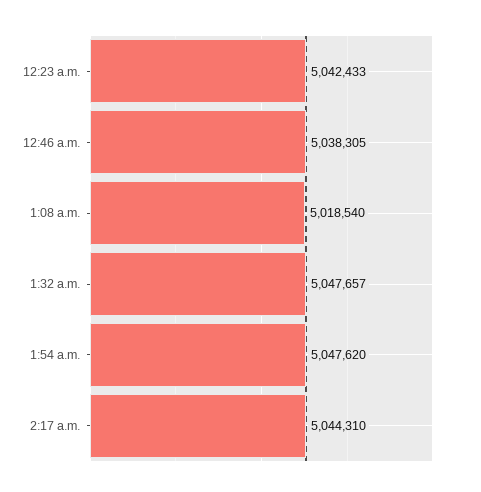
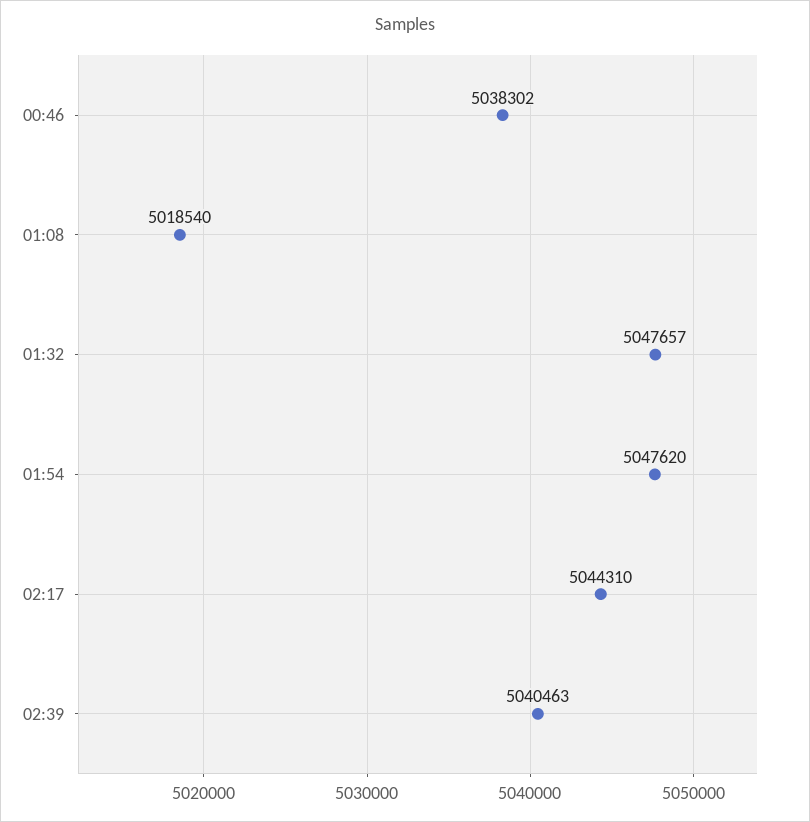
12:23 a.m.: 5042433 -> none
12:46 a.m.: 5038305 -> 5038302
02:39: none -> 5040463

